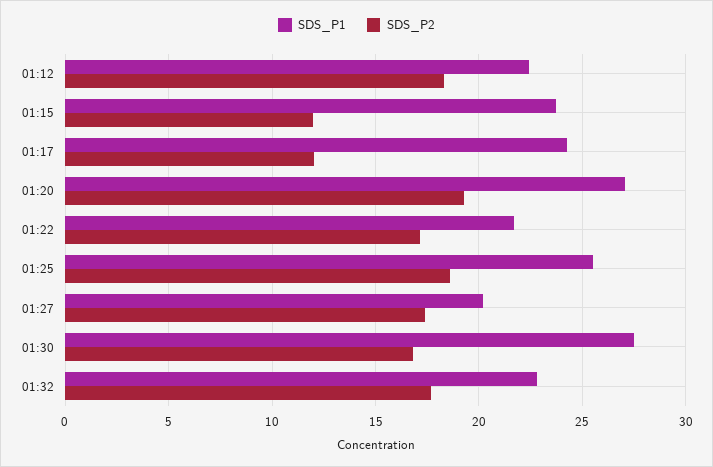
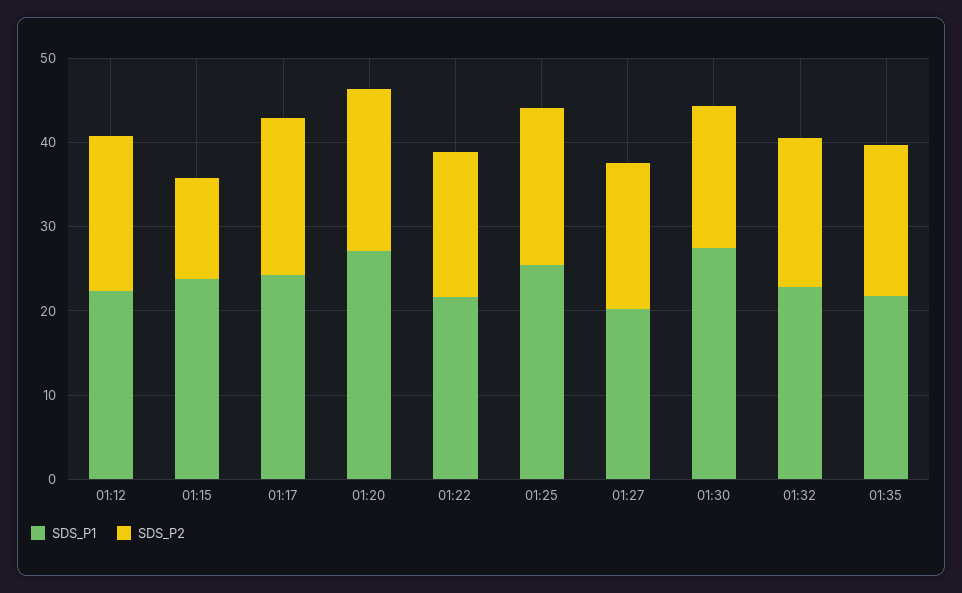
SDS_P2, 01:17: 12 -> 18
SDS_P1, 01:35: none -> 22
SDS_P2, 01:35: none -> 18

